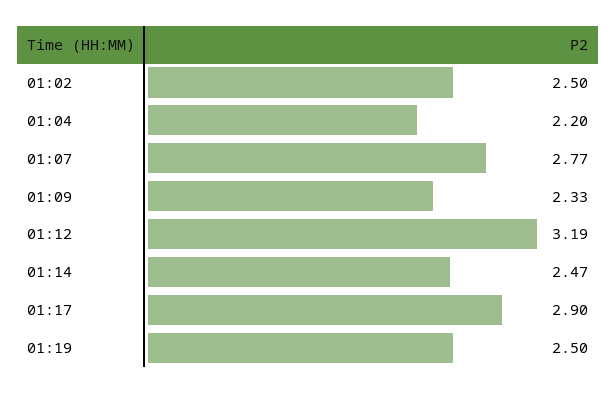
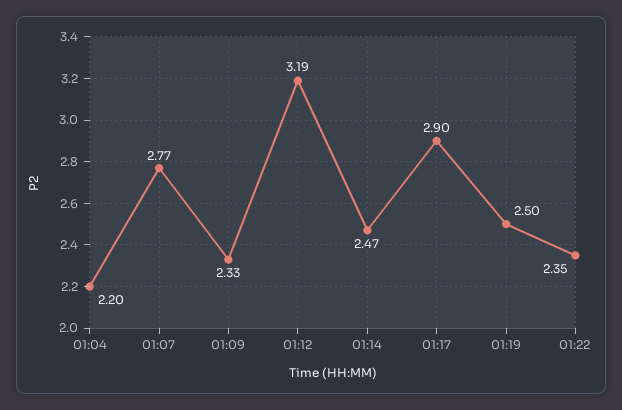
01:02: 2.5 -> none
01:22: none -> 2.35

